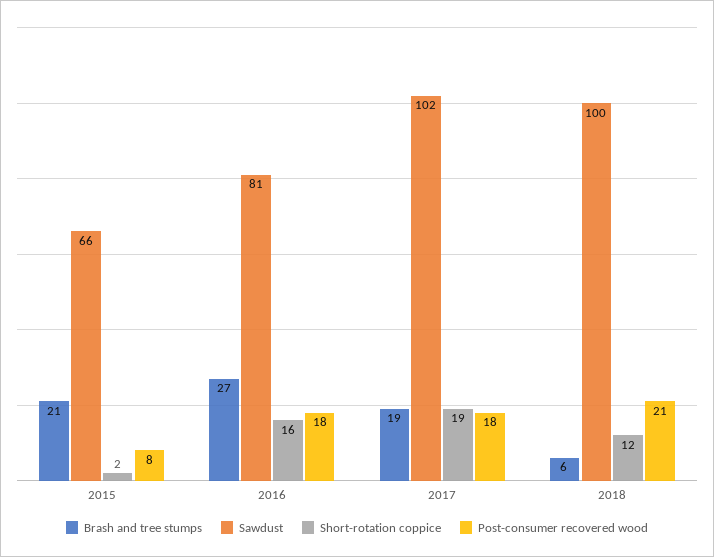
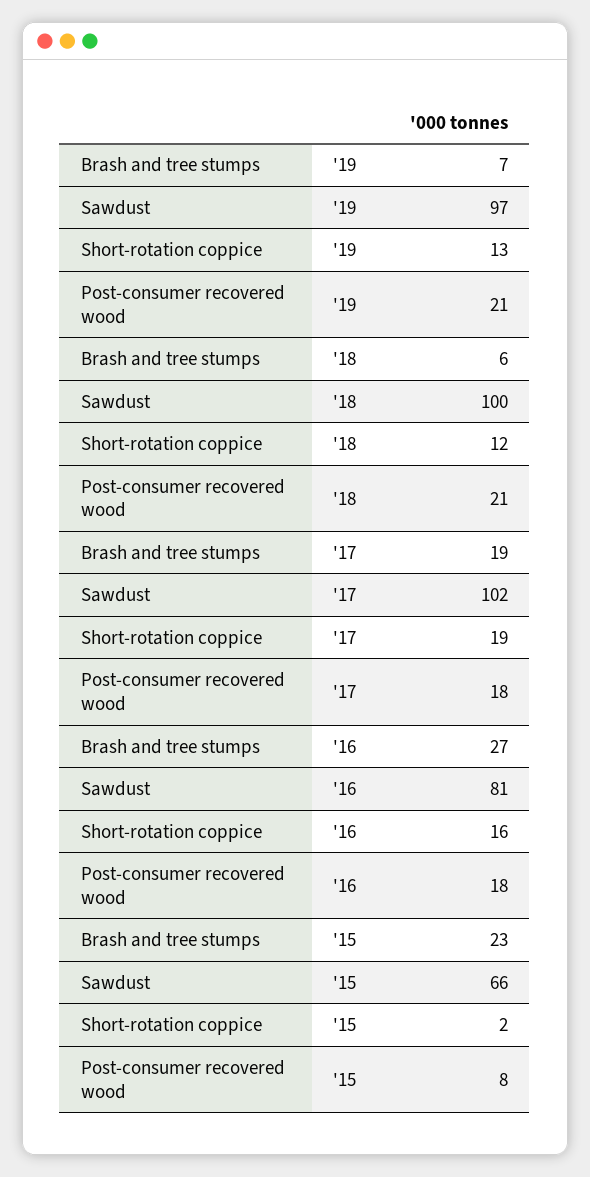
Brash and tree stumps, 2015: 21 -> 23
Brash and tree stumps, '19: none -> 7
Sawdust, '19: none -> 97
Short-rotation coppice, '19: none -> 13
Post-consumer recovered wood, '19: none -> 21

